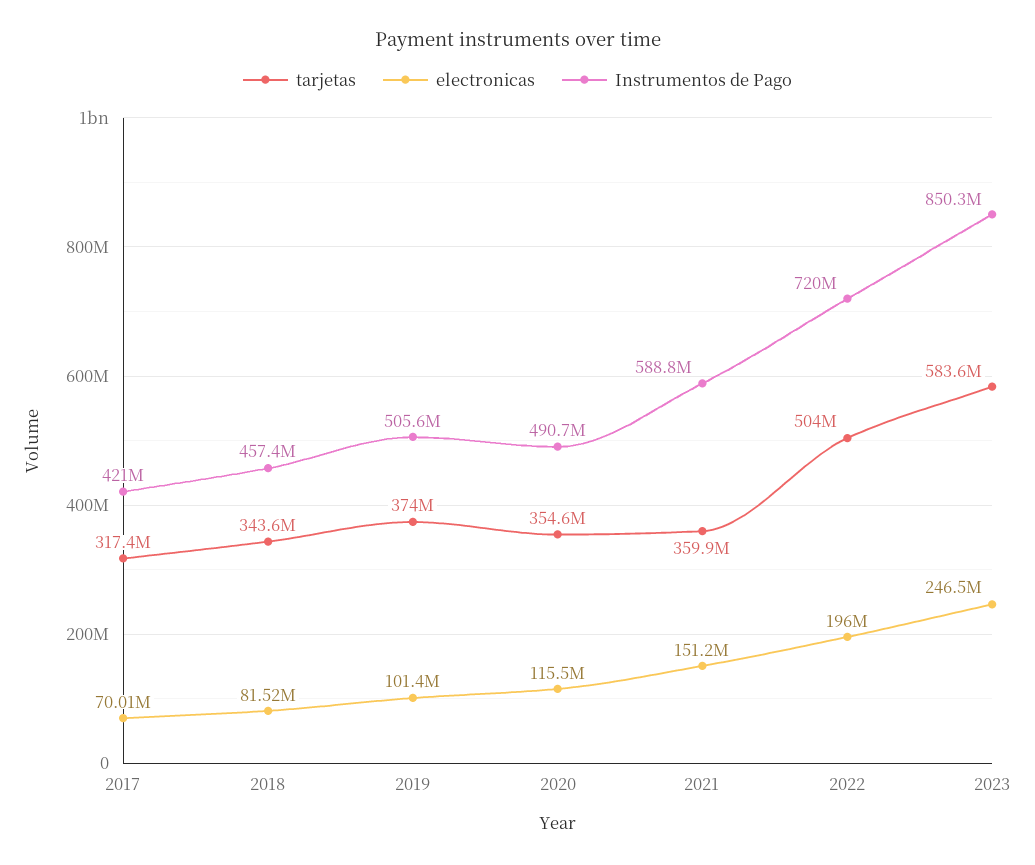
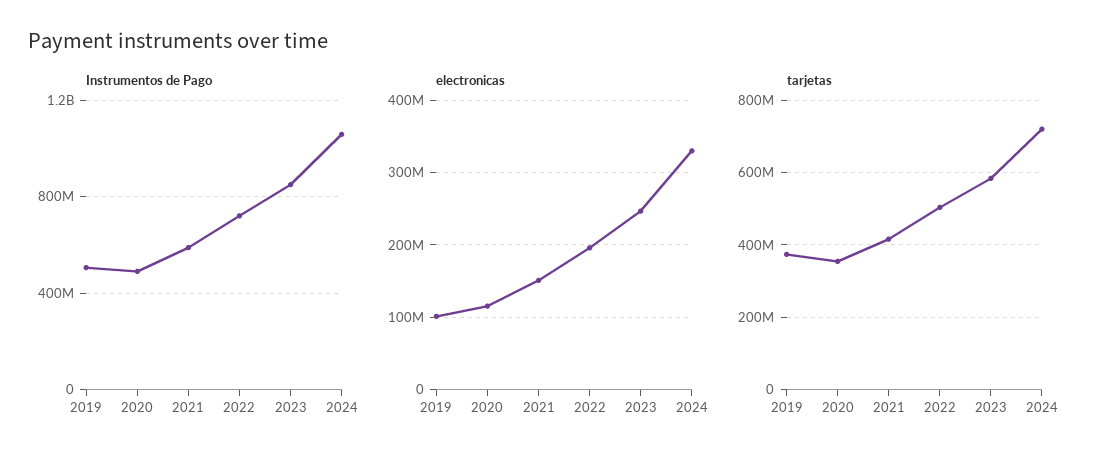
tarjetas, 2017: 317400000 -> none
electronicas, 2017: 70010000 -> none
Instrumentos de Pago, 2017: 421000000 -> none
tarjetas, 2018: 343600000 -> none
electronicas, 2018: 81520000 -> none
Instrumentos de Pago, 2018: 457400000 -> none
tarjetas, 2021: 359900000 -> 420000000
Instrumentos de Pago, 2024: none -> 1050000000
electronicas, 2024: none -> 330000000
tarjetas, 2024: none -> 720000000

